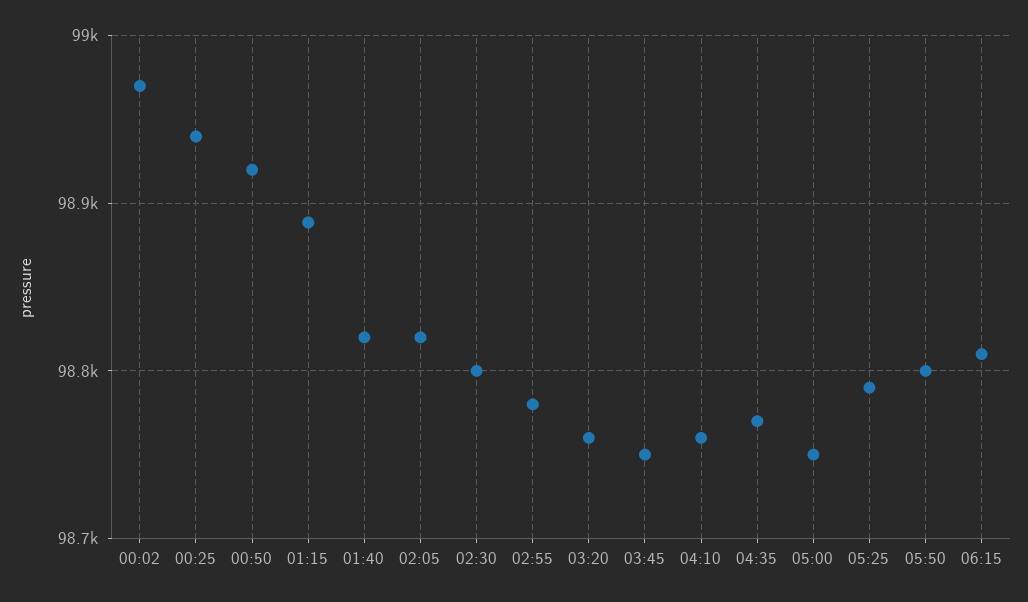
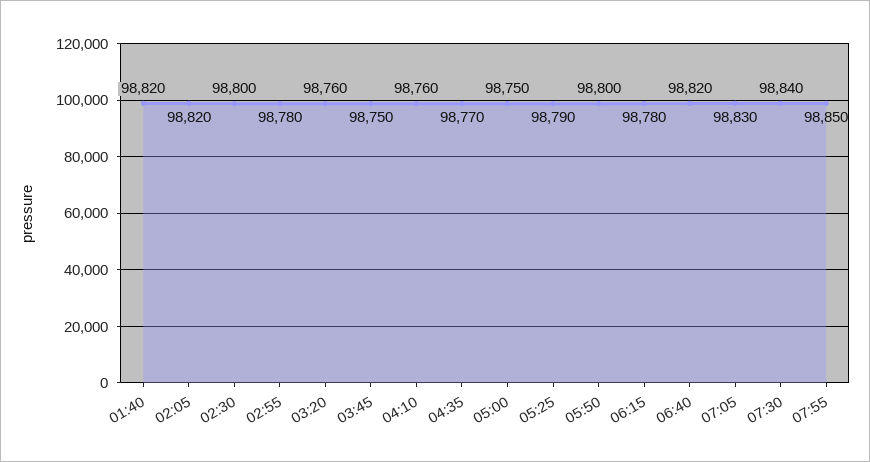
00:02: 98970 -> none
00:25: 98940 -> none
00:50: 98920 -> none
01:15: 98890 -> none
06:15: 98810 -> 98780
06:40: none -> 98820
07:05: none -> 98830
07:30: none -> 98840
07:55: none -> 98850

